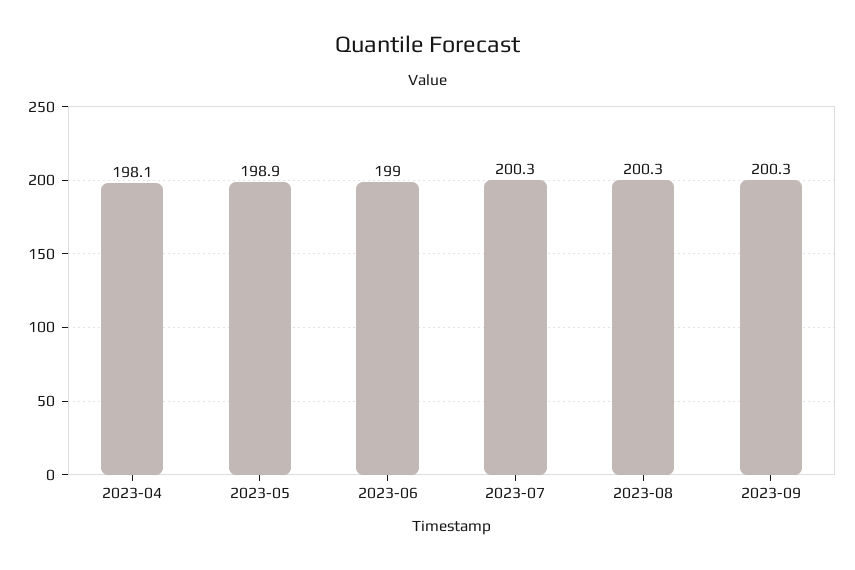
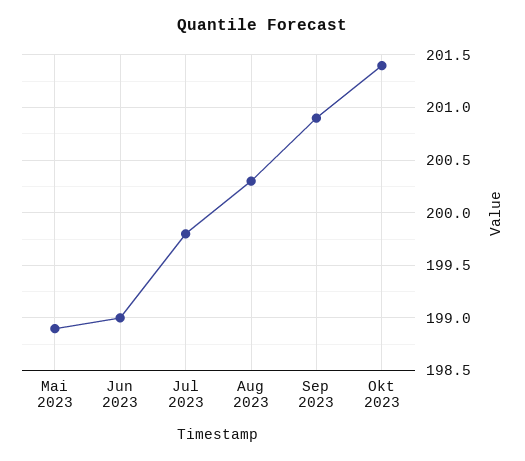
2023-04: 198.1 -> none
2023-07: 200.3 -> 199.8
2023-09: 200.3 -> 200.9
Okt 2023: none -> 201.4

